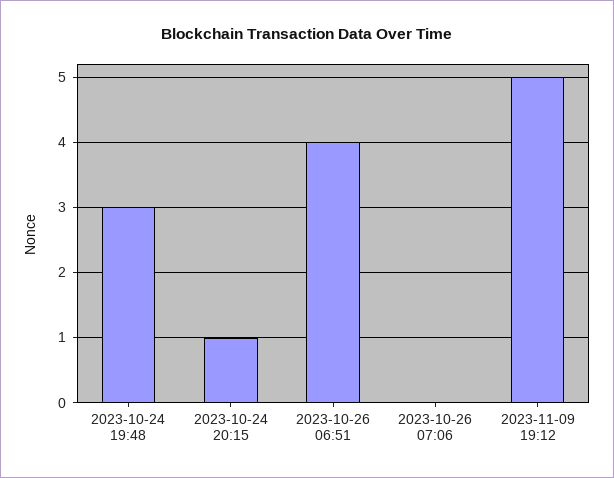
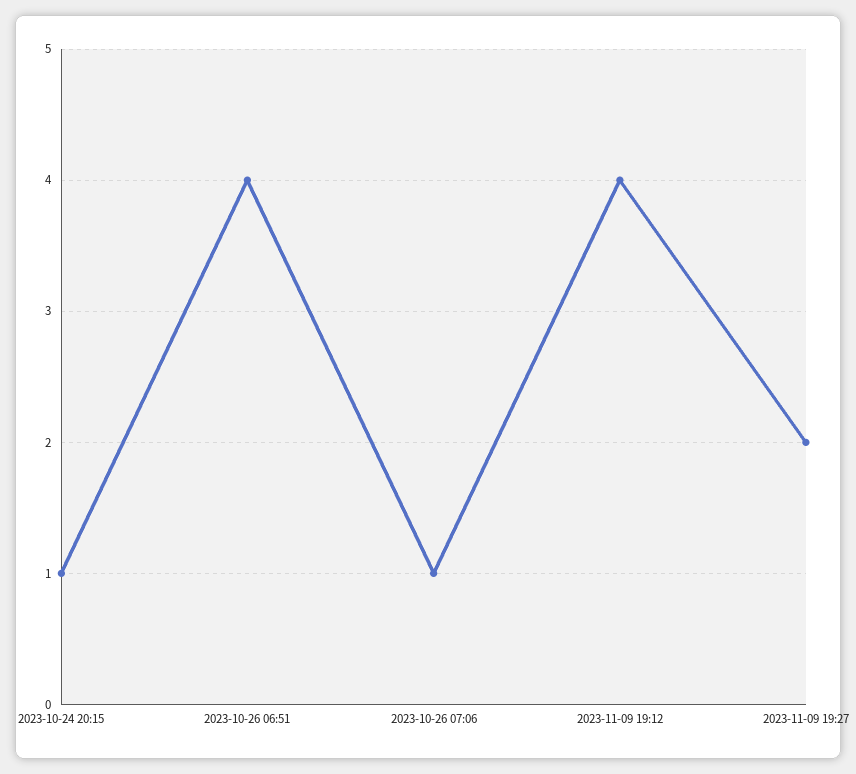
2023-10-24 19:48: 3 -> none
2023-10-26 07:06: 0 -> 1
2023-11-09 19:12: 5 -> 4
2023-11-09 19:27: none -> 2

